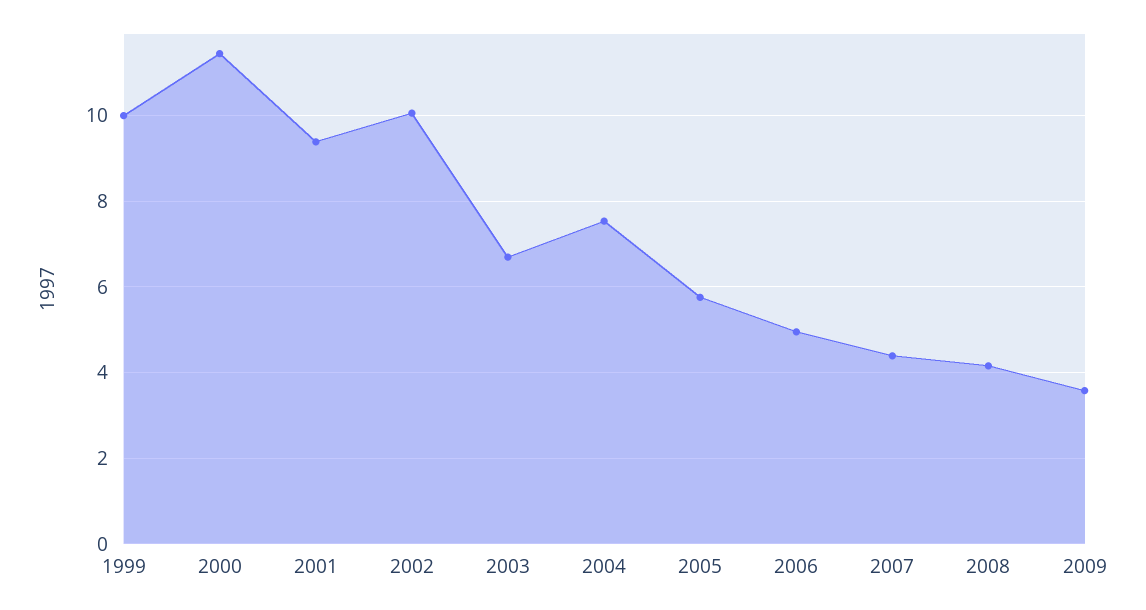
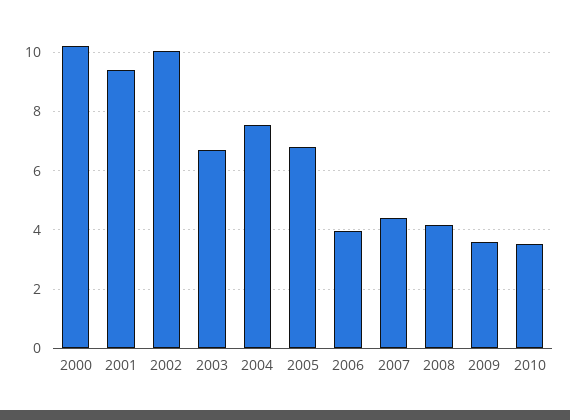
1999: 10 -> none
2000: 11.4 -> 10.25
2005: 5.8 -> 6.75
2006: 5 -> 4
2010: none -> 3.5

